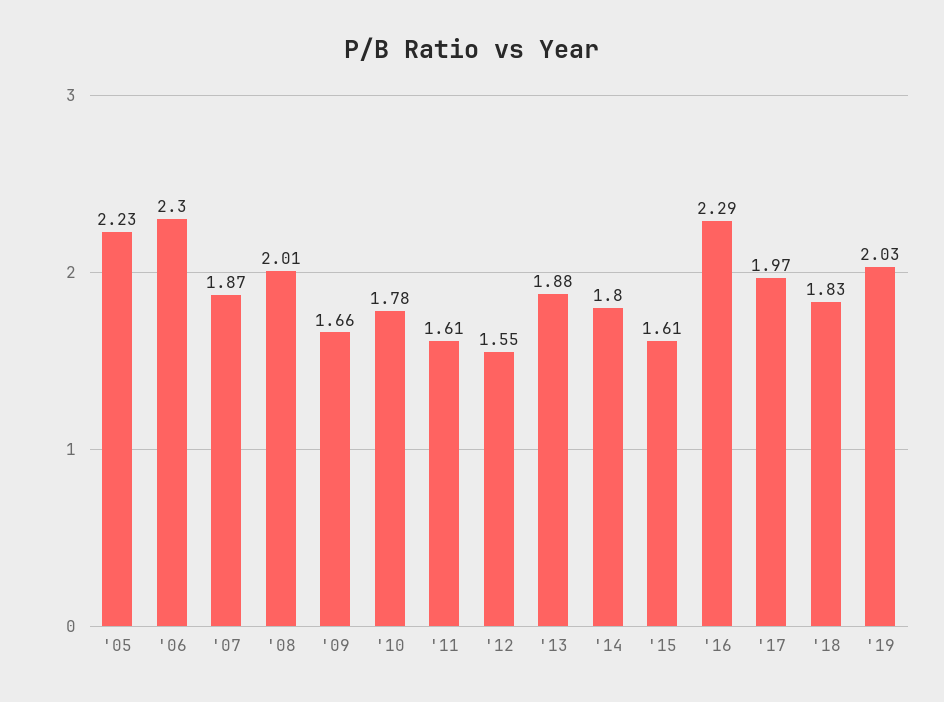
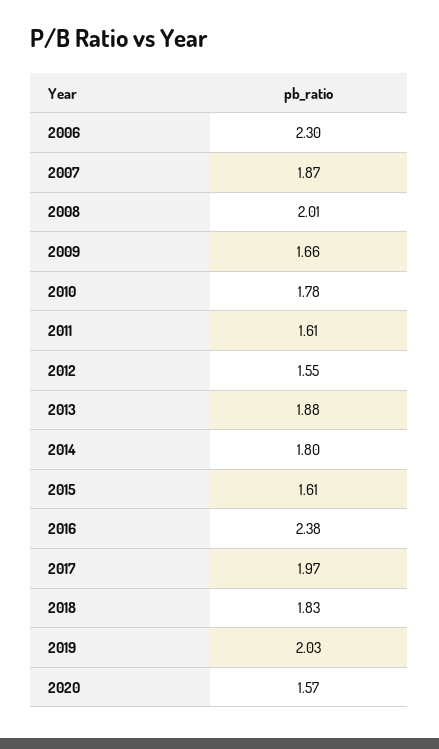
'05: 2.23 -> none
'16: 2.29 -> 2.38
2020: none -> 1.57

